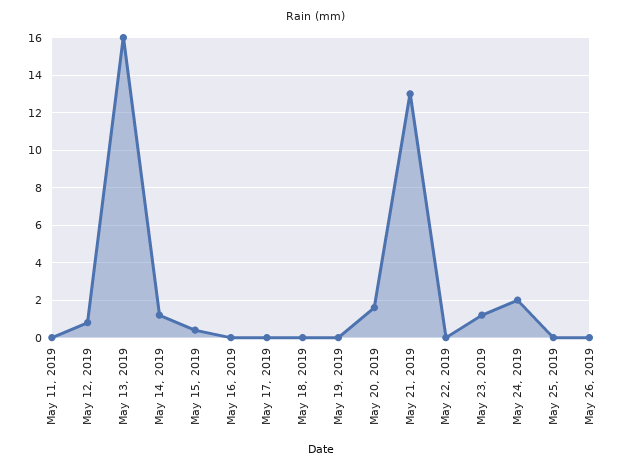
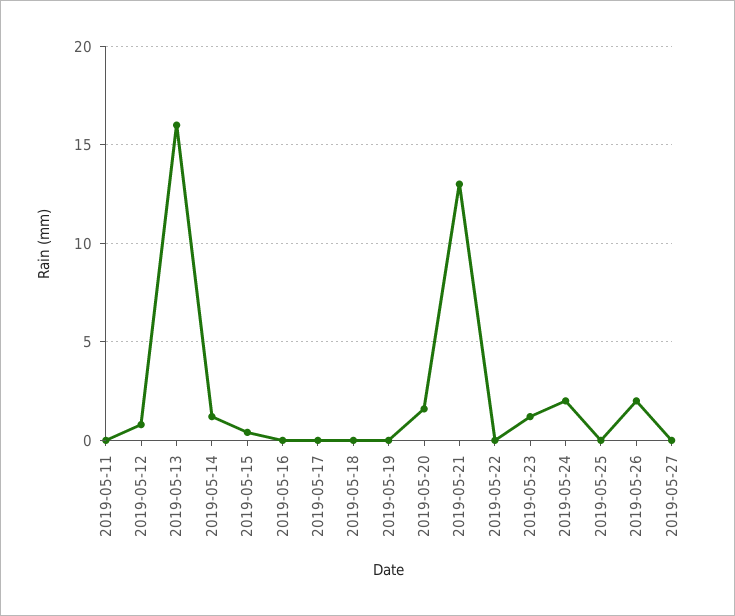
May 26, 2019: 0 -> 2
2019-05-27: none -> 0

